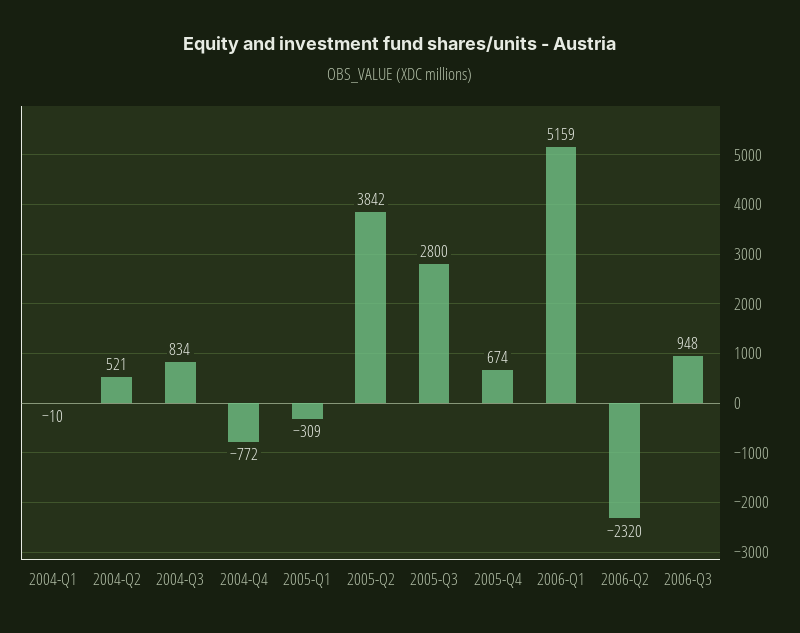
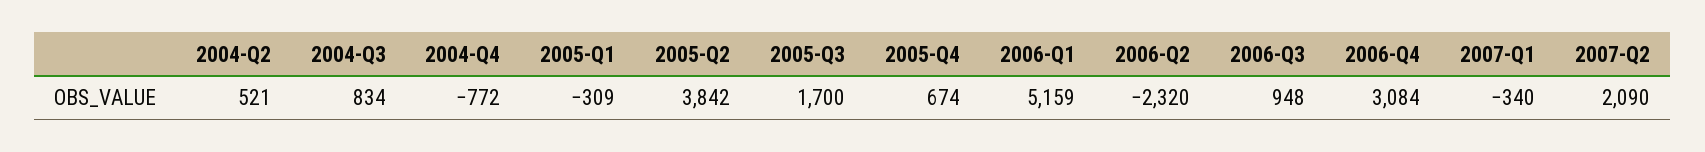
2004-Q1: -10 -> none
2005-Q3: 2800 -> 1700
2006-Q4: none -> 3084
2007-Q1: none -> -340
2007-Q2: none -> 2090

